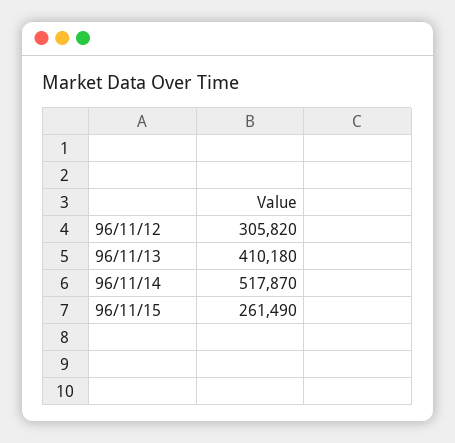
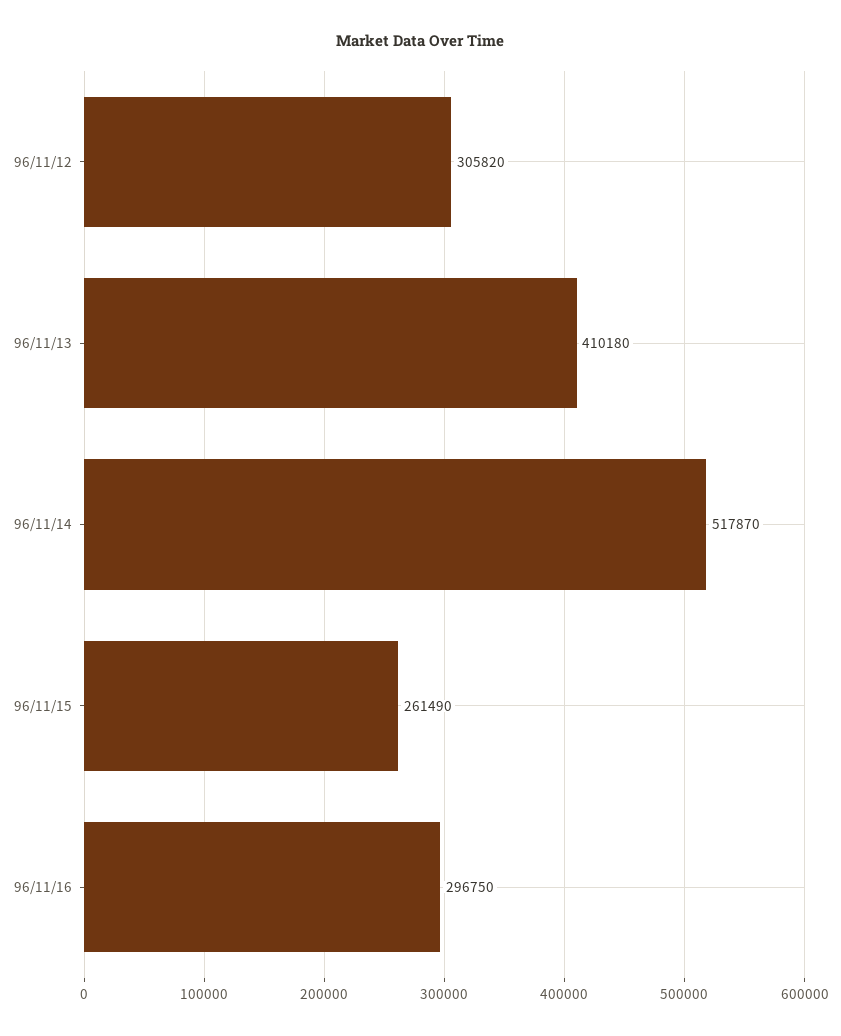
96/11/16: none -> 296750

